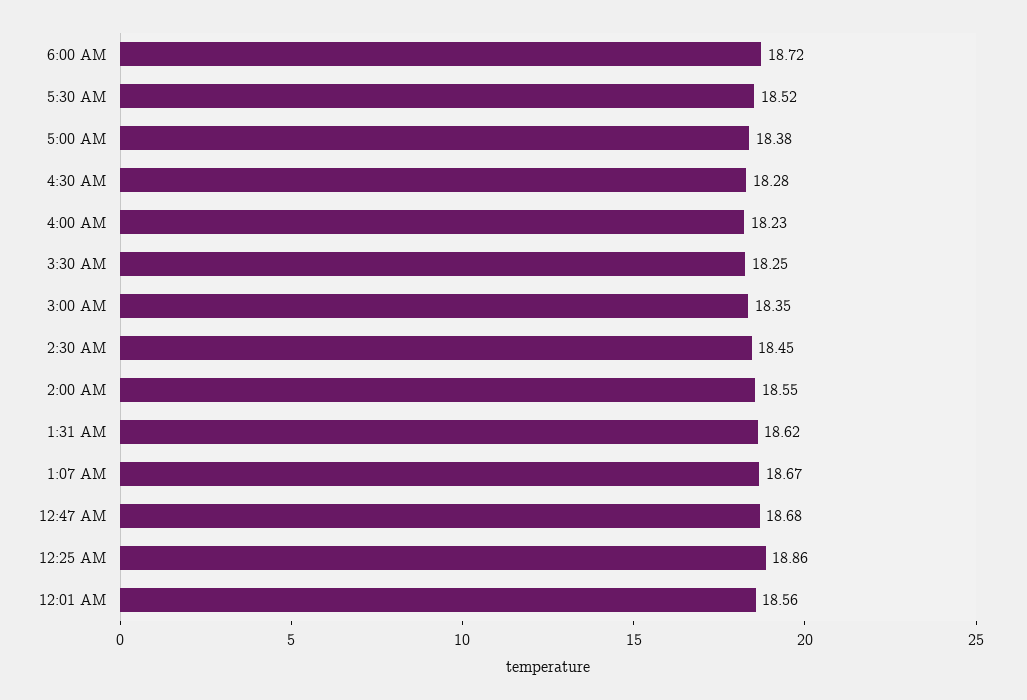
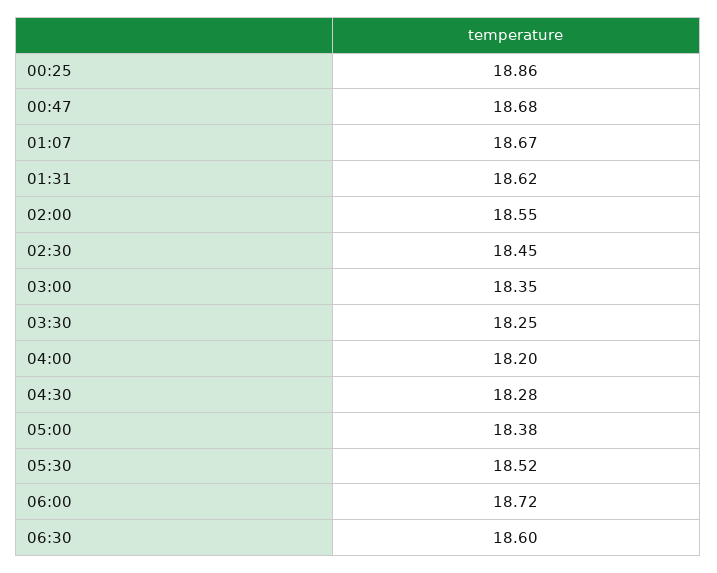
4:00 AM: 18.23 -> 18.2
12:01 AM: 18.56 -> none
06:30: none -> 18.6

